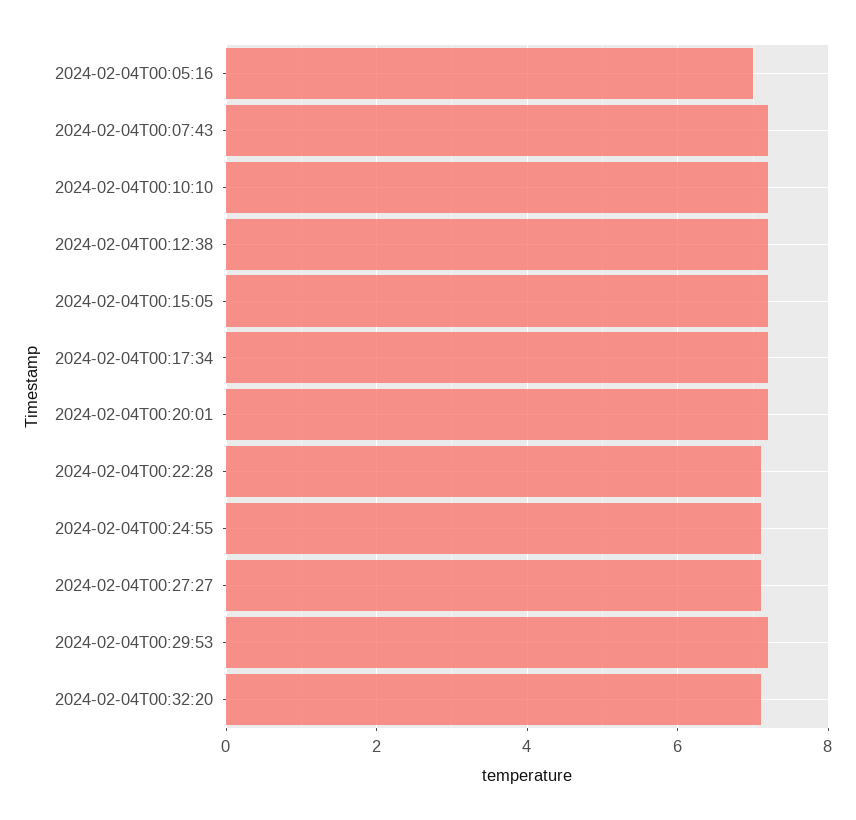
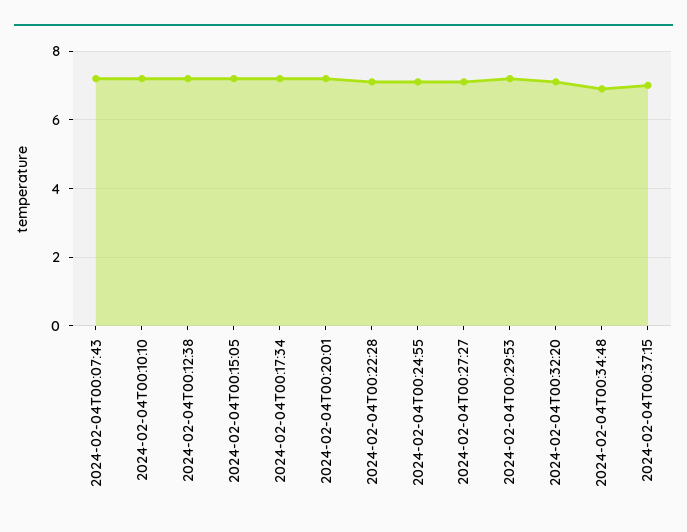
2024-02-04T00:05:16: 7 -> none
2024-02-04T00:34:48: none -> 7
2024-02-04T00:37:15: none -> 7

